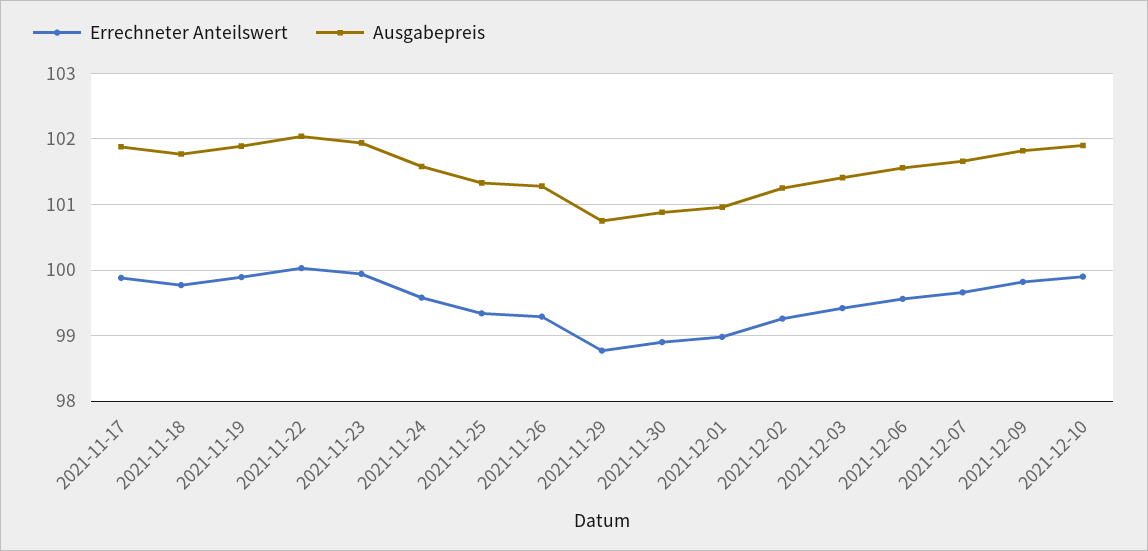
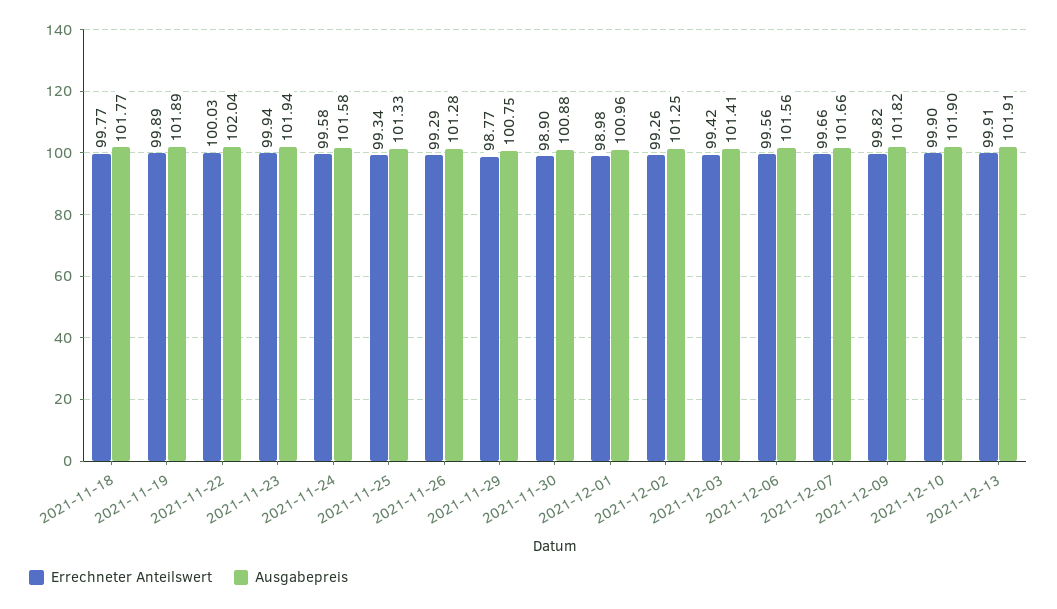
Errechneter Anteilswert, 2021-11-17: 99.9 -> none
Ausgabepreis, 2021-11-17: 101.9 -> none
Errechneter Anteilswert, 2021-12-13: none -> 99.91
Ausgabepreis, 2021-12-13: none -> 101.91

